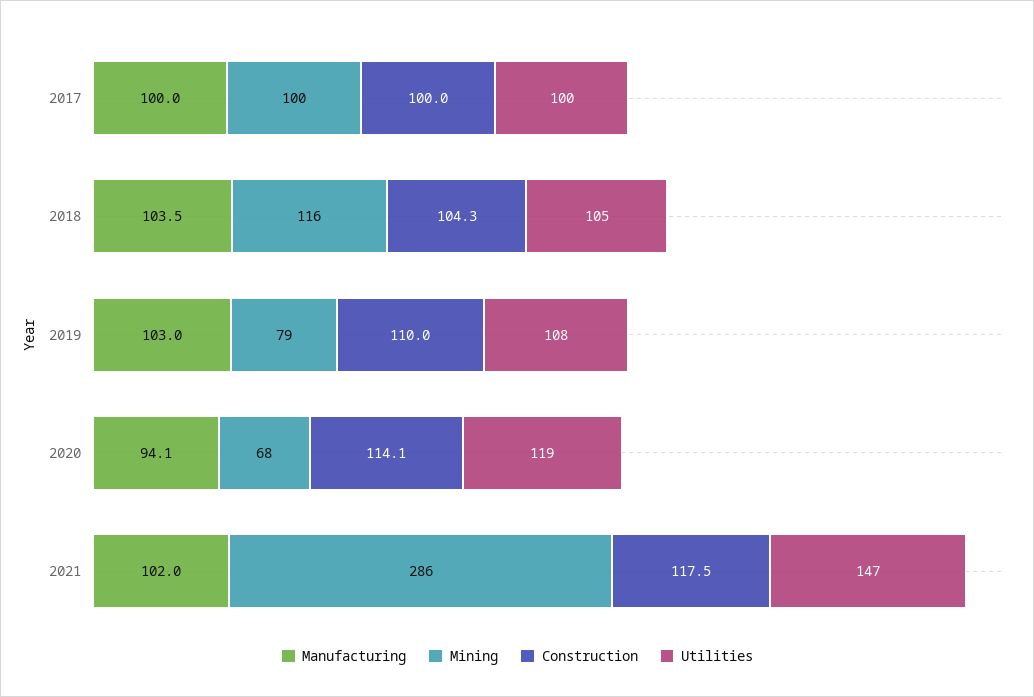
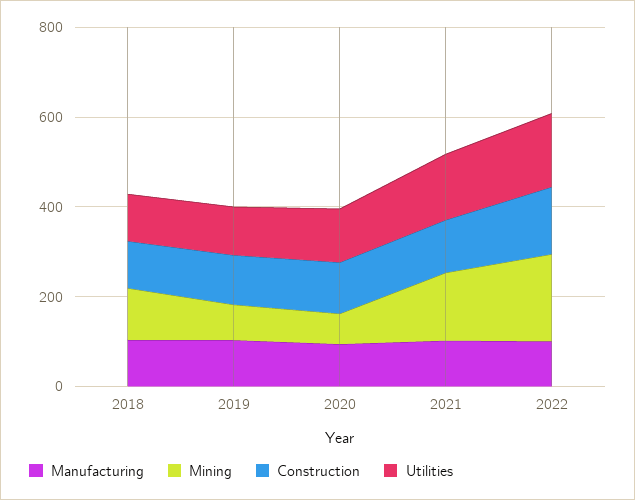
Manufacturing, 2017: 100 -> none
Mining, 2017: 100 -> none
Construction, 2017: 100 -> none
Utilities, 2017: 100 -> none
Mining, 2021: 286 -> 150
Manufacturing, 2022: none -> 100
Mining, 2022: none -> 200
Construction, 2022: none -> 150
Utilities, 2022: none -> 150

